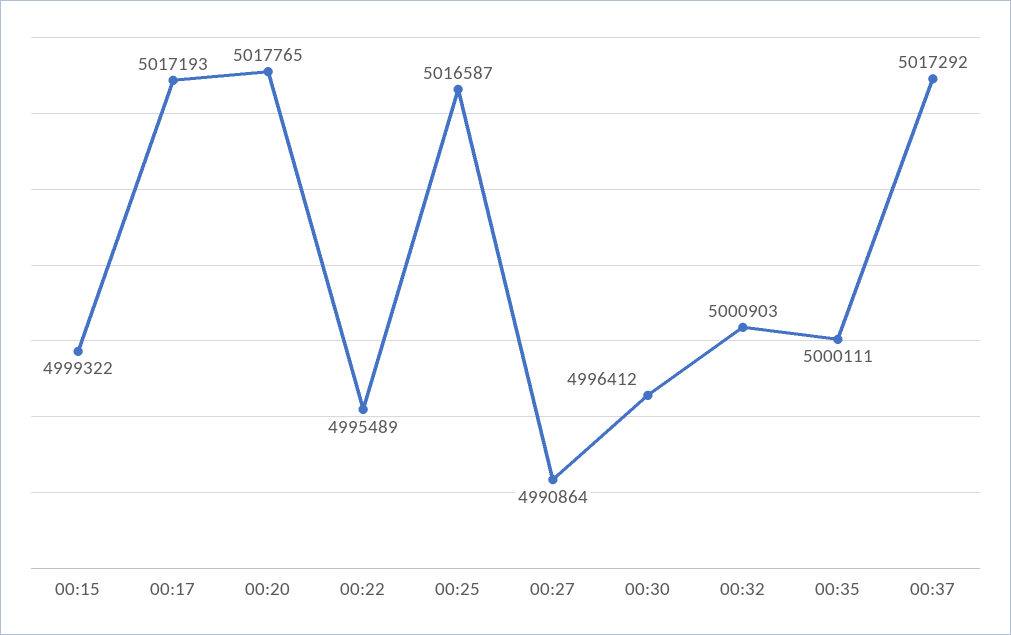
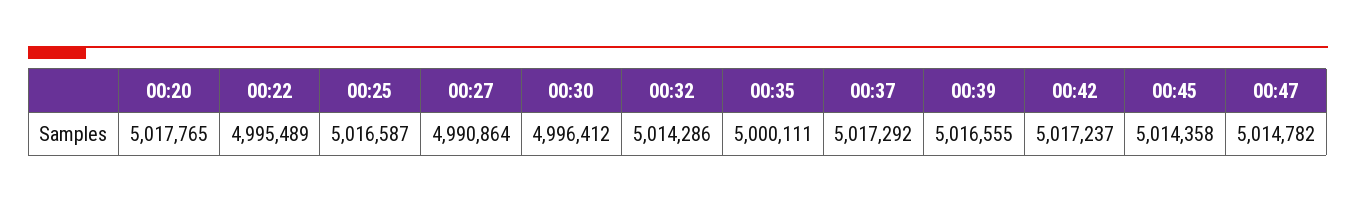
00:15: 4999322 -> none
00:17: 5017193 -> none
00:32: 5000903 -> 5014286
00:39: none -> 5016555
00:42: none -> 5017237
00:45: none -> 5014358
00:47: none -> 5014782

